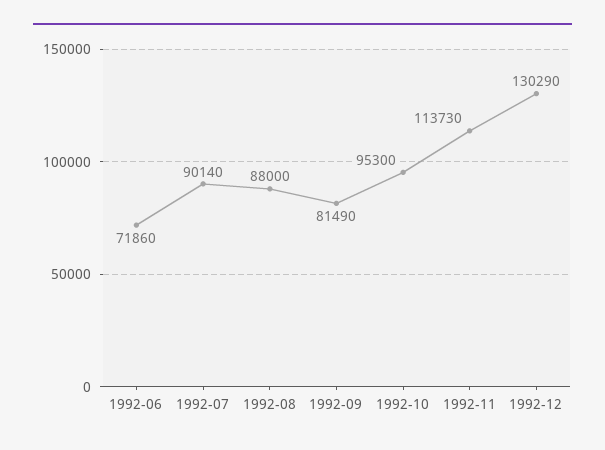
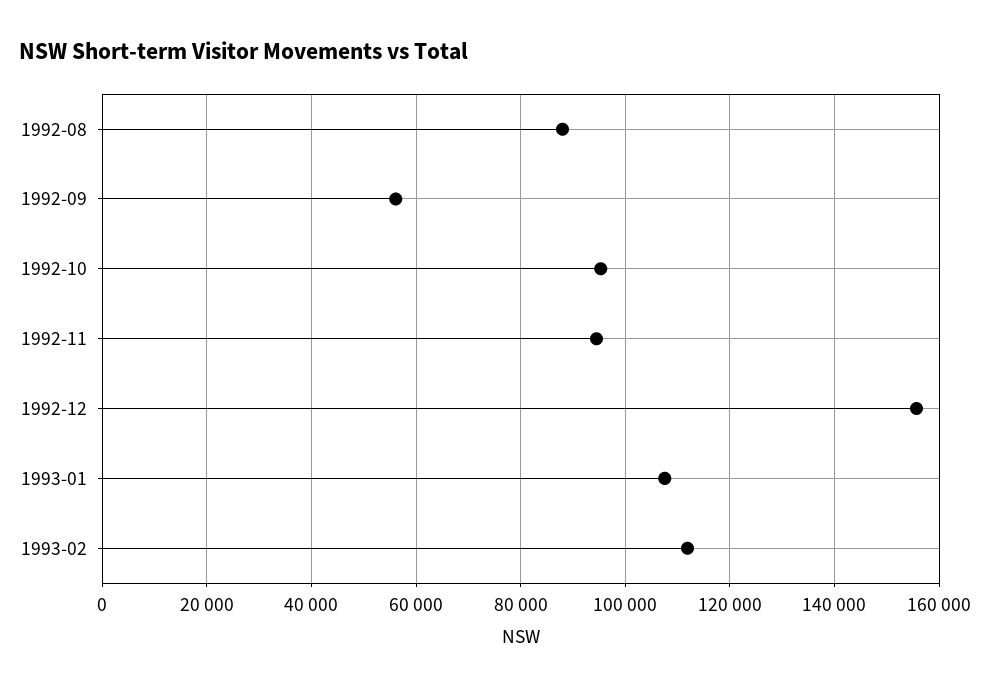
1992-06: 71860 -> none
1992-07: 90140 -> none
1992-09: 81490 -> 56000
1992-11: 113730 -> 94000
1992-12: 130290 -> 156000
1993-01: none -> 108000
1993-02: none -> 112000

